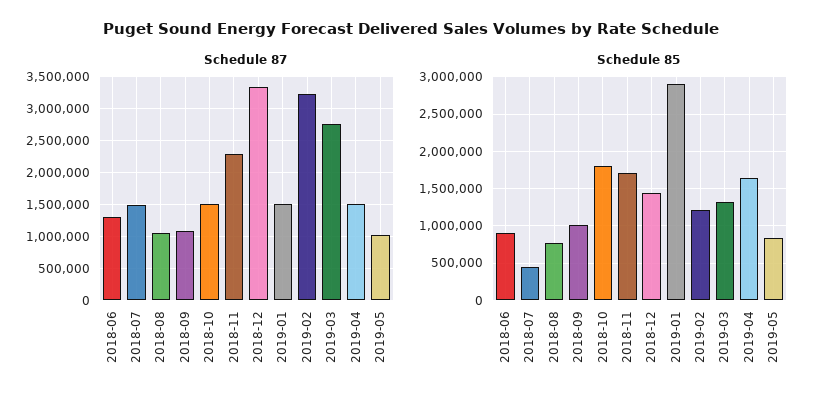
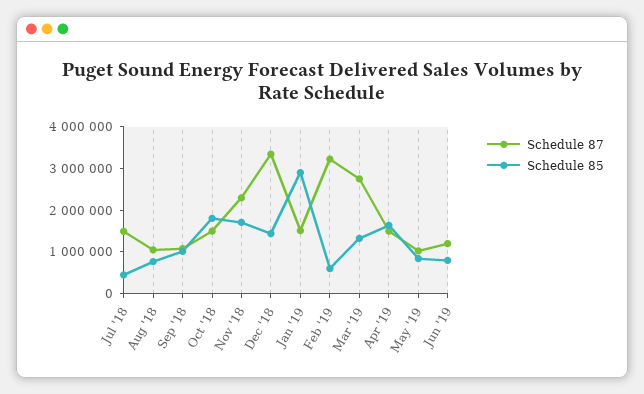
Schedule 87, 2018-06: 1300000 -> none
Schedule 85, 2018-06: 900000 -> none
Schedule 85, 2019-02: 1200000 -> 600000
Schedule 87, Jun '19: none -> 1200000
Schedule 85, Jun '19: none -> 800000

